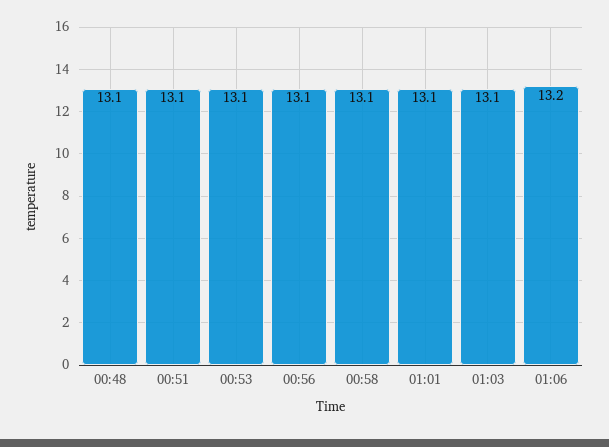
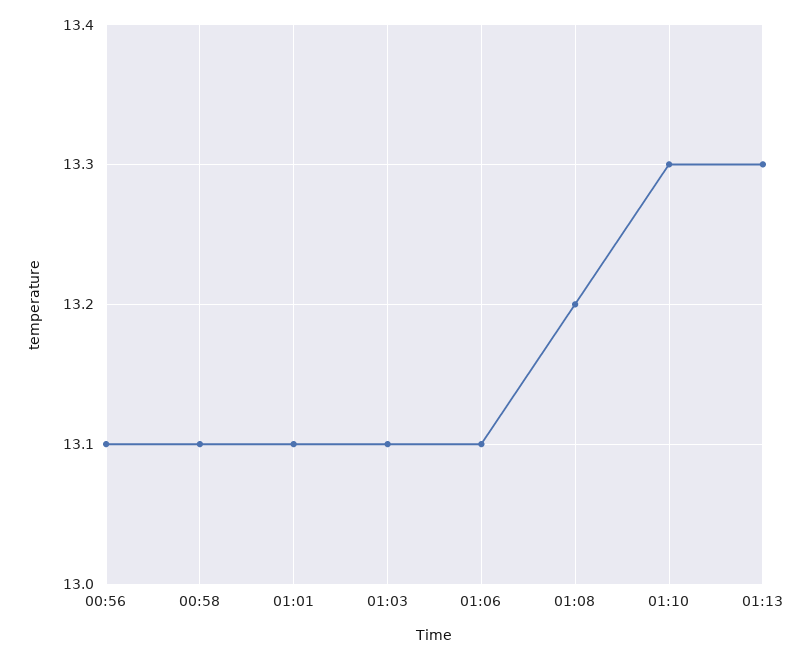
00:48: 13.1 -> none
00:51: 13.1 -> none
00:53: 13.1 -> none
01:06: 13.2 -> 13.1
01:08: none -> 13.2
01:10: none -> 13.3
01:13: none -> 13.3

